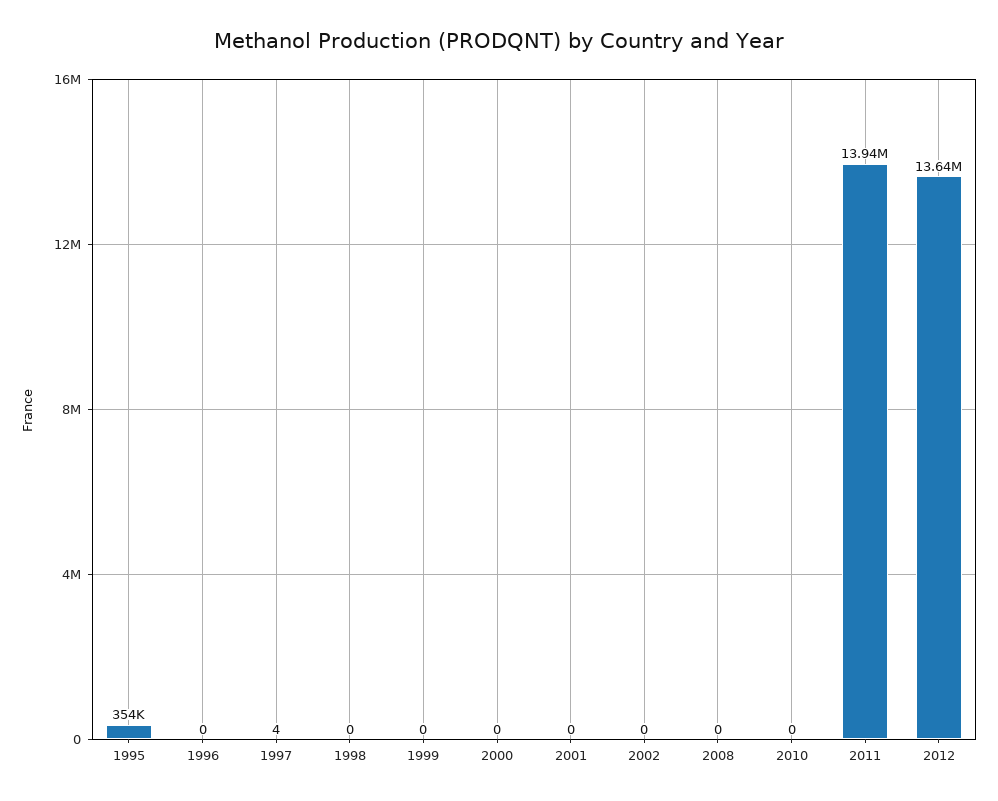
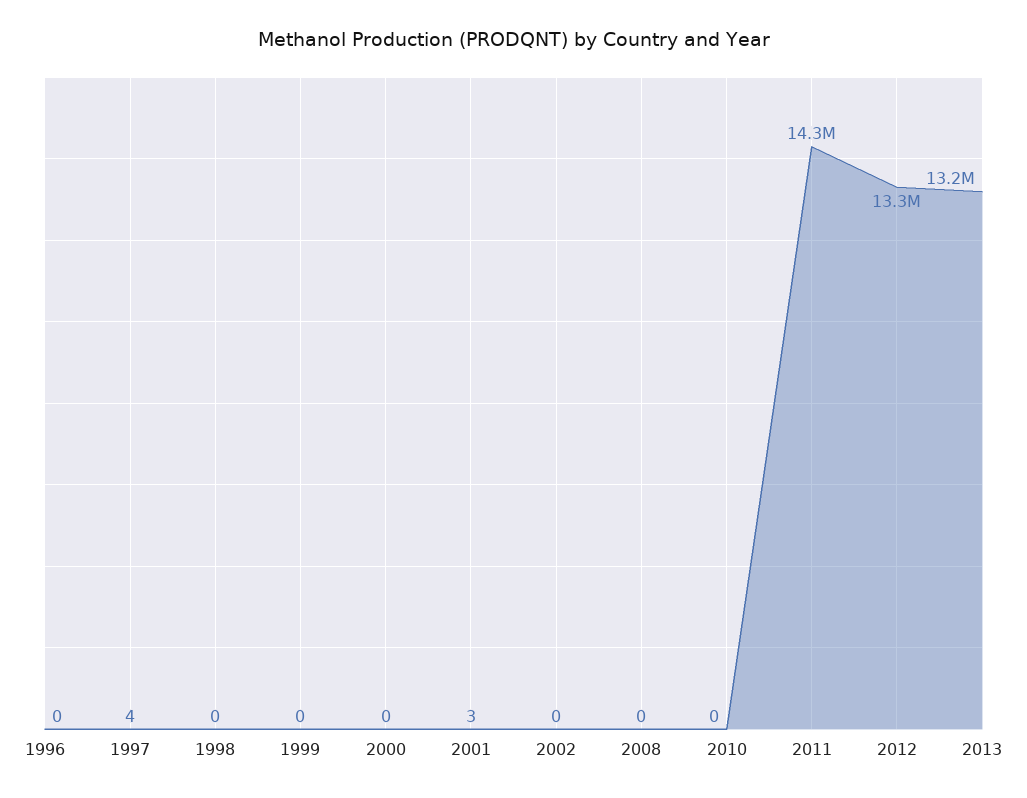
1995: 354000 -> none
2001: 0 -> 3
2011: 13940000 -> 14300000
2012: 13640000 -> 13300000
2013: none -> 13200000

